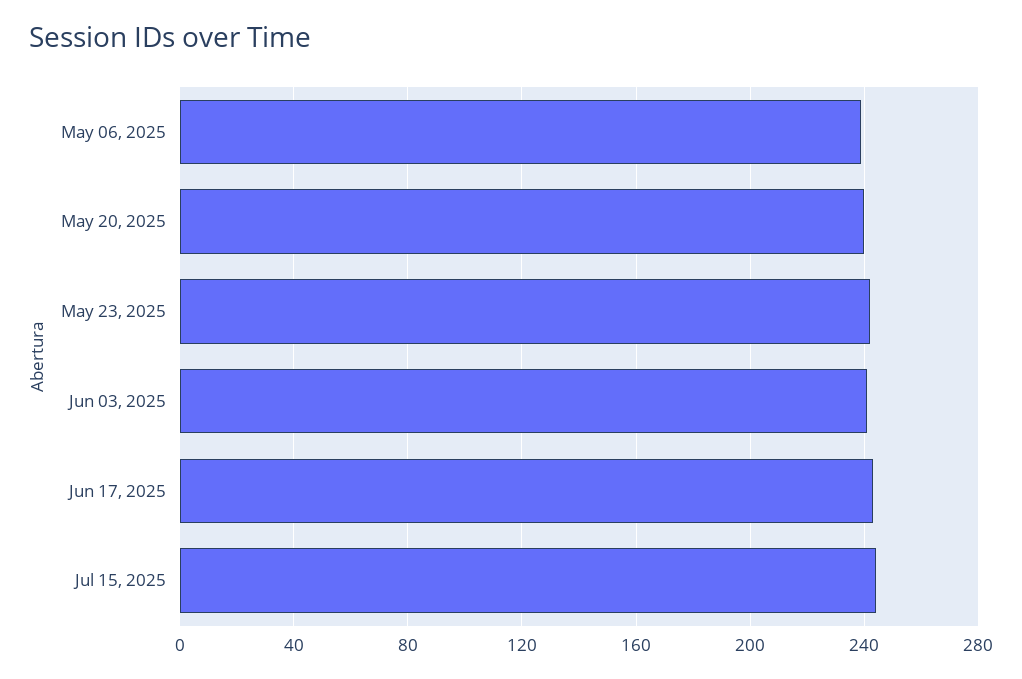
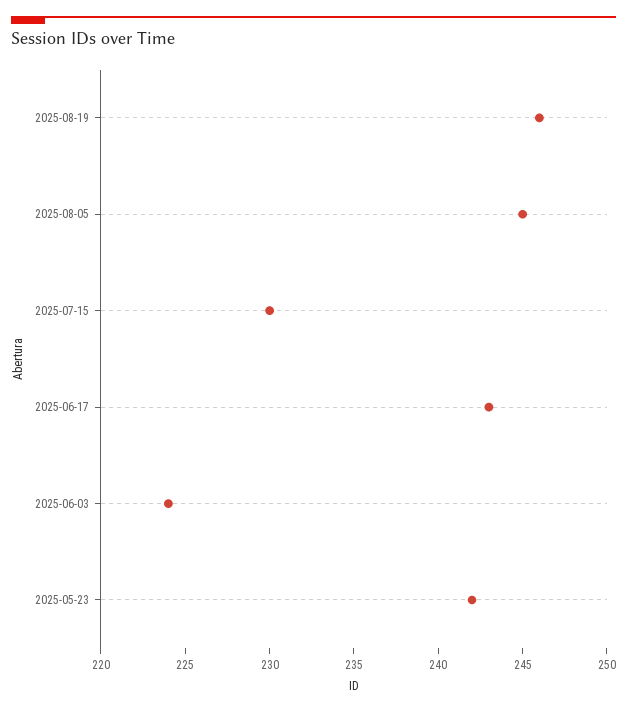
May 06, 2025: 240 -> none
May 20, 2025: 240 -> none
Jun 03, 2025: 240 -> 224
Jul 15, 2025: 245 -> 230
2025-08-19: none -> 246
2025-08-05: none -> 245

